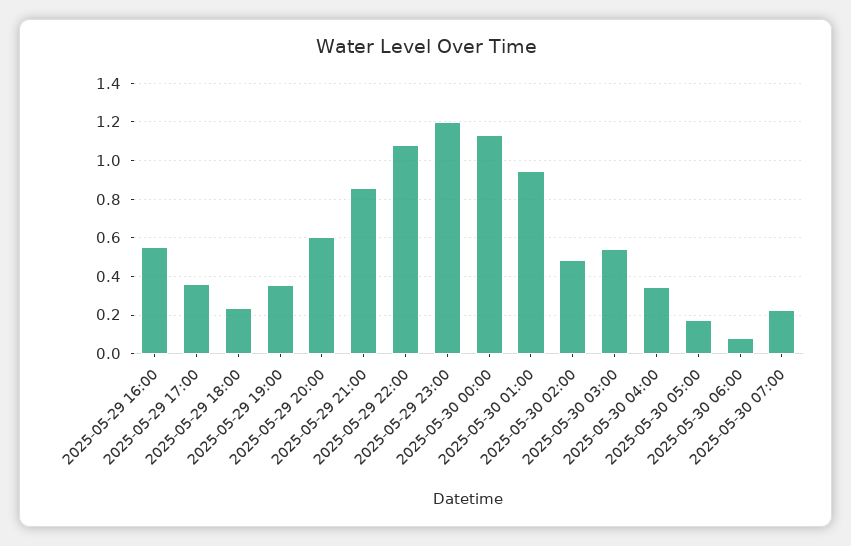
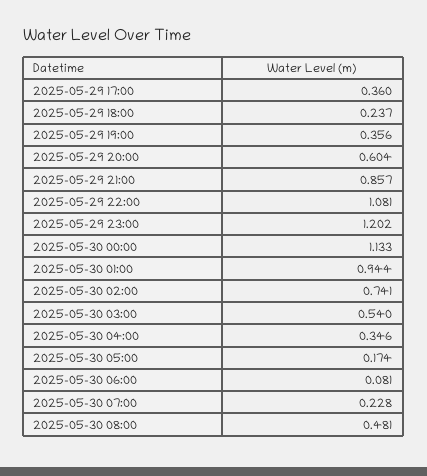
2025-05-29 16:00: 0.55 -> none
2025-05-30 02:00: 0.5 -> 0.741
2025-05-30 08:00: none -> 0.481

